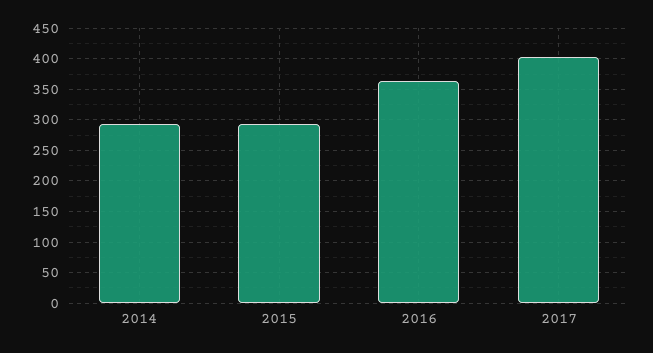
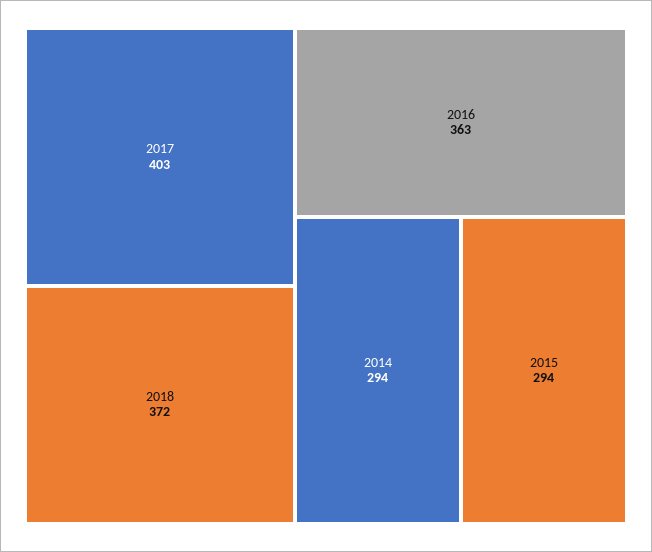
2018: none -> 372

